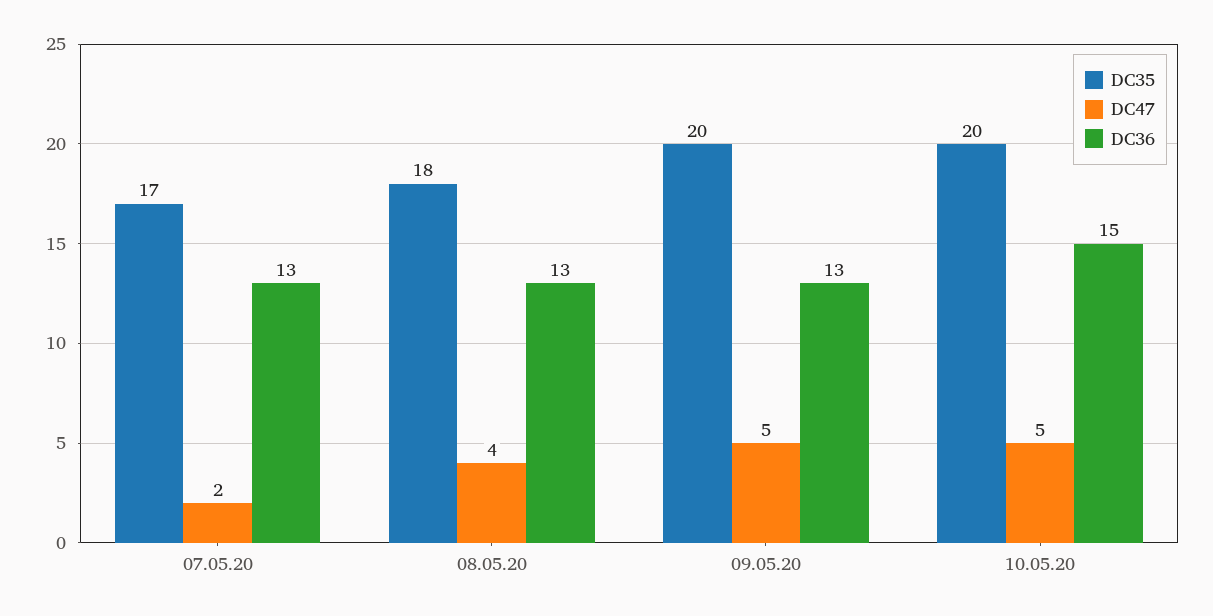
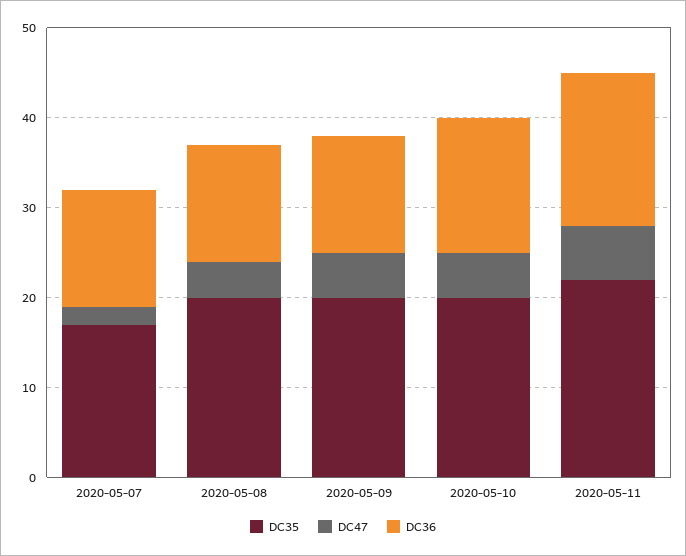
DC35, 08.05.20: 18 -> 20
DC35, 2020-05-11: none -> 22
DC47, 2020-05-11: none -> 6
DC36, 2020-05-11: none -> 17

